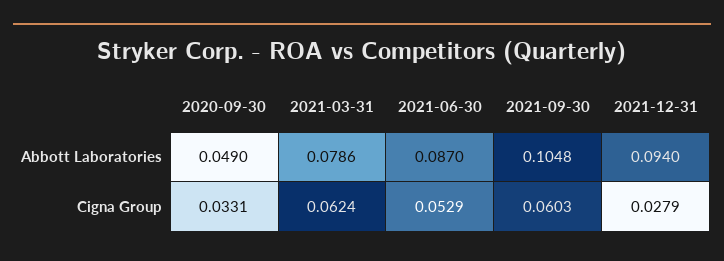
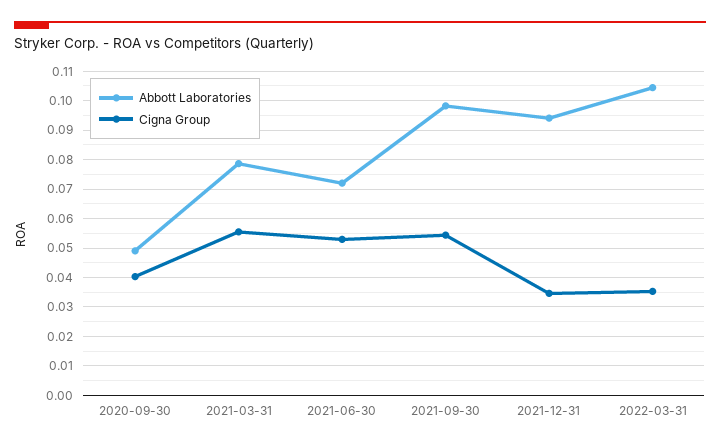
Abbott Laboratories, 2021-06-30: 0.087 -> 0.0725
Abbott Laboratories, 2021-09-30: 0.1048 -> 0.0975
Cigna Group, 2020-09-30: 0.0331 -> 0.04
Cigna Group, 2021-03-31: 0.0624 -> 0.055
Cigna Group, 2021-09-30: 0.0603 -> 0.055
Cigna Group, 2021-12-31: 0.0279 -> 0.035
Abbott Laboratories, 2022-03-31: none -> 0.105
Cigna Group, 2022-03-31: none -> 0.035

